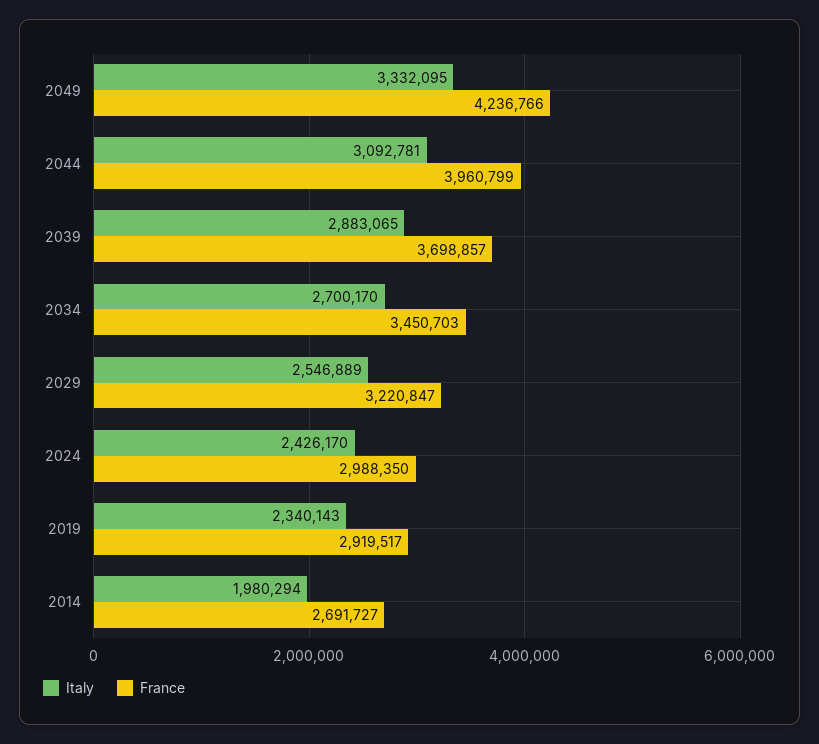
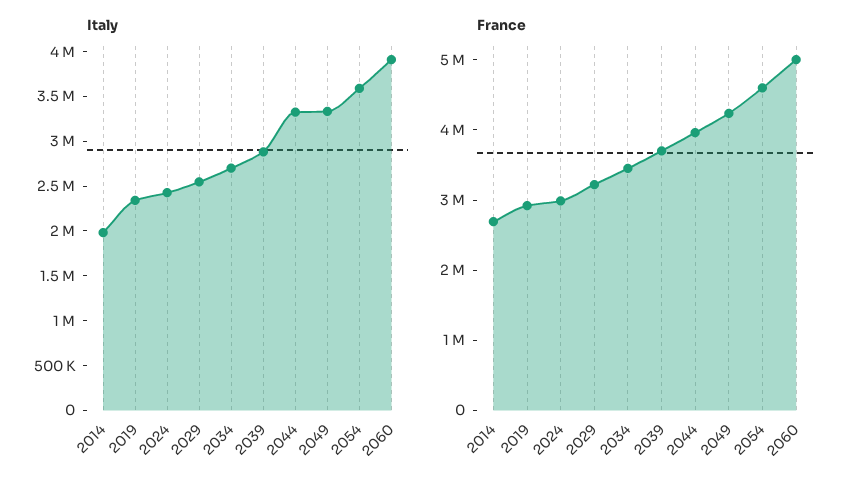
Italy, 2044: 3092781 -> 3300000
Italy, 2054: none -> 3600000
Italy, 2060: none -> 3900000
France, 2054: none -> 4600000
France, 2060: none -> 5000000

